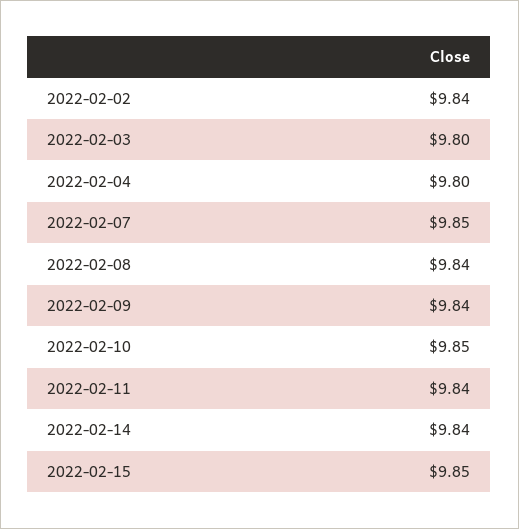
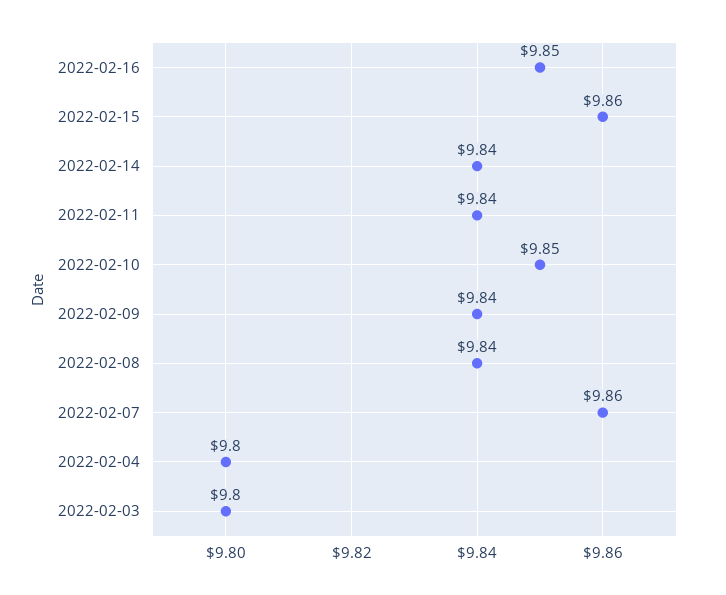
2022-02-02: 9.84 -> none
2022-02-07: 9.85 -> 9.86
2022-02-15: 9.85 -> 9.86
2022-02-16: none -> 9.85

